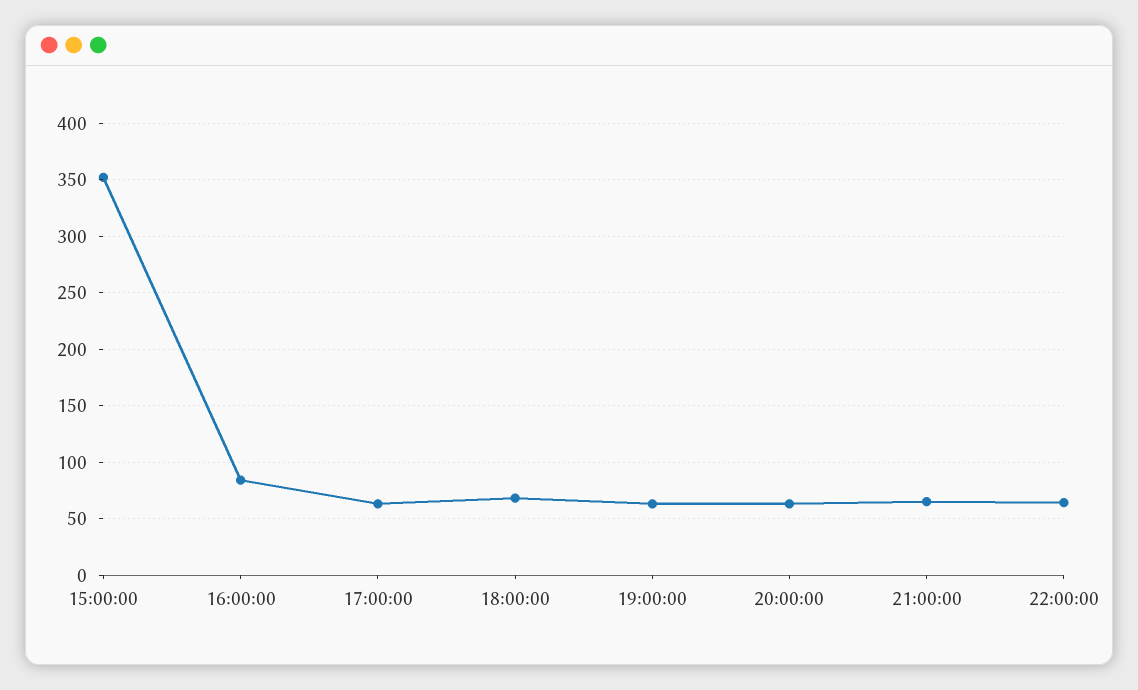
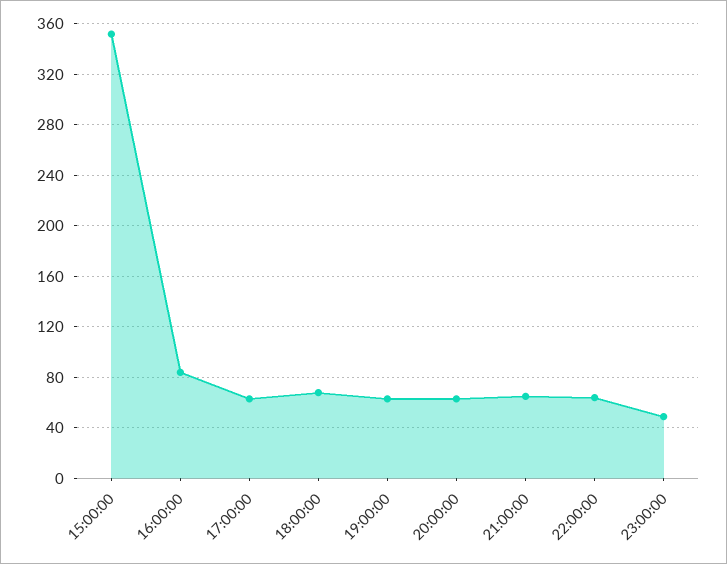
23:00:00: none -> 50

